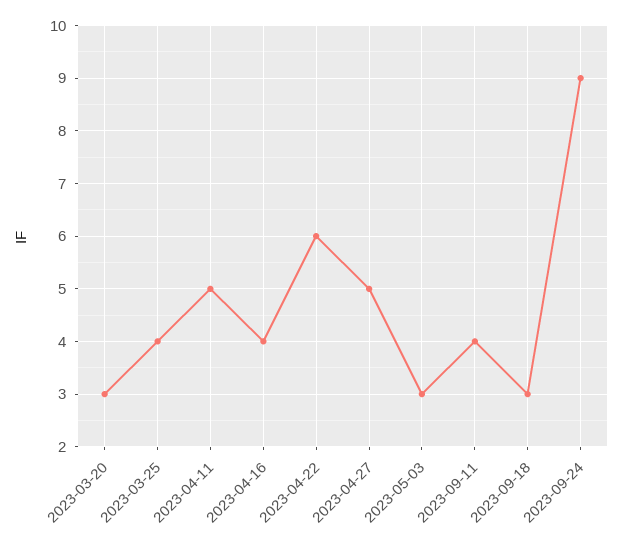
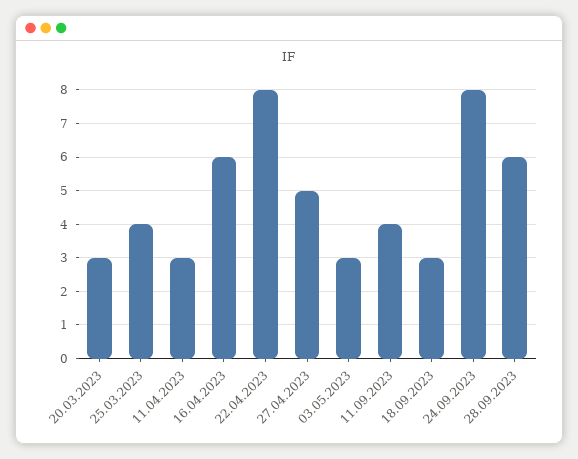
2023-04-11: 5 -> 3
2023-04-16: 4 -> 6
2023-04-22: 6 -> 8
2023-09-24: 9 -> 8
28.09.2023: none -> 6

